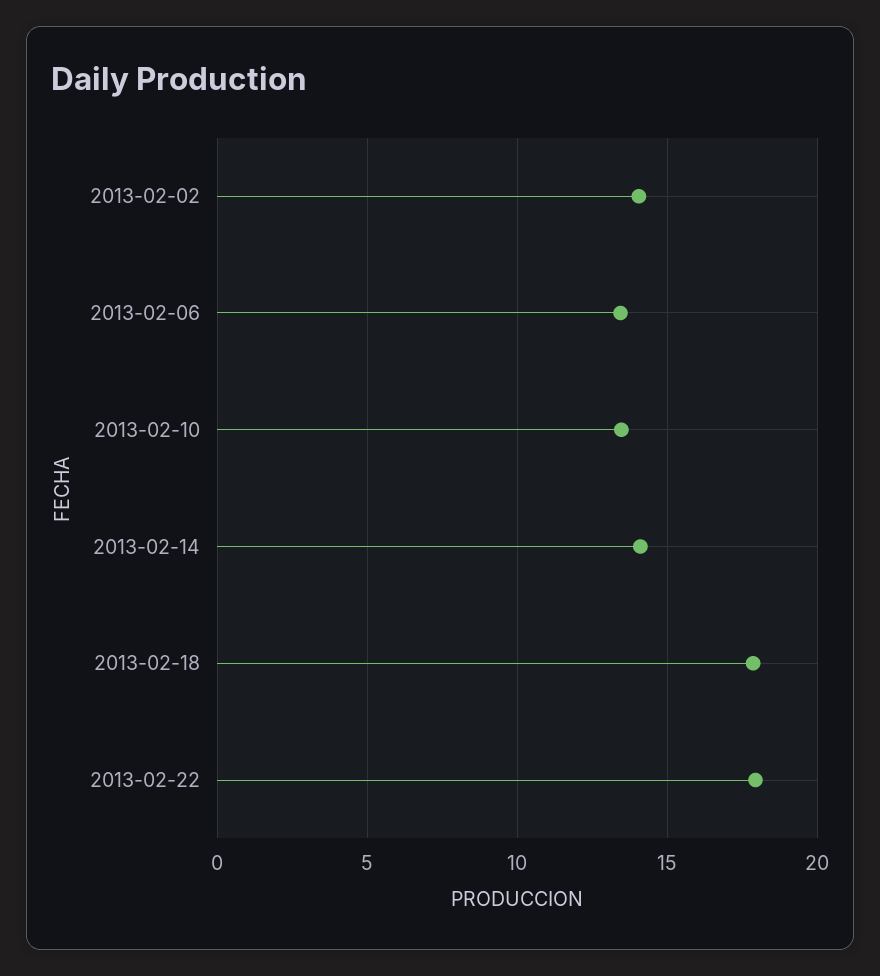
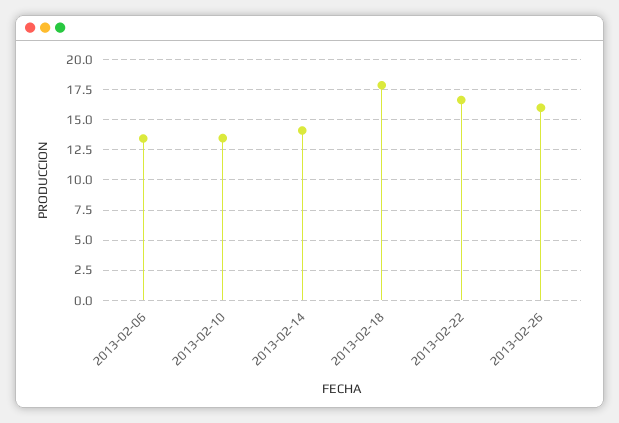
2013-02-02: 14 -> none
2013-02-22: 18 -> 16.5
2013-02-26: none -> 16

